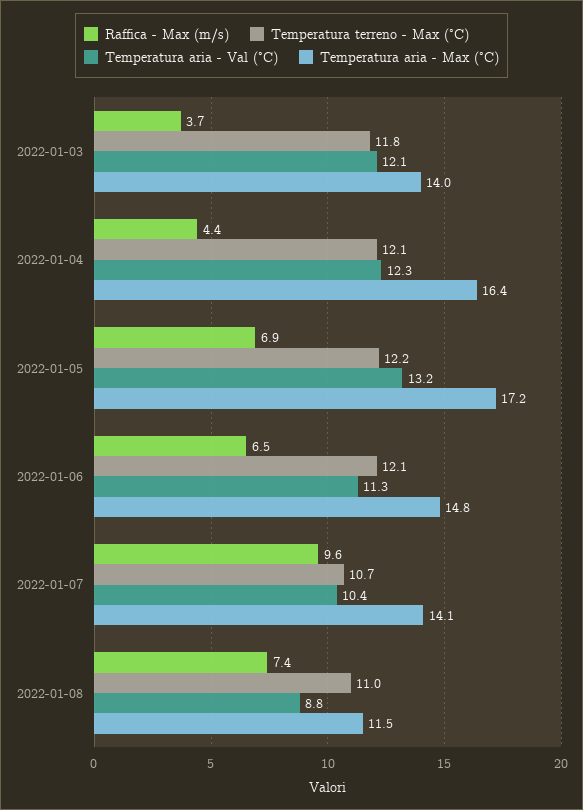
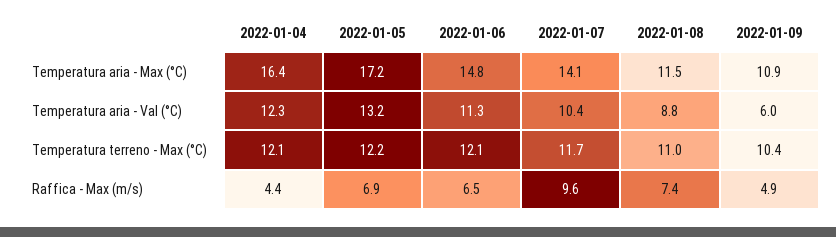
Raffica - Max (m/s), 2022-01-03: 3.7 -> none
Temperatura terreno - Max (°C), 2022-01-03: 11.8 -> none
Temperatura aria - Val (°C), 2022-01-03: 12.1 -> none
Temperatura aria - Max (°C), 2022-01-03: 14 -> none
Temperatura terreno - Max (°C), 2022-01-07: 10.7 -> 11.7
Temperatura aria - Max (°C), 2022-01-09: none -> 10.9
Temperatura aria - Val (°C), 2022-01-09: none -> 6
Temperatura terreno - Max (°C), 2022-01-09: none -> 10.4
Raffica - Max (m/s), 2022-01-09: none -> 4.9

